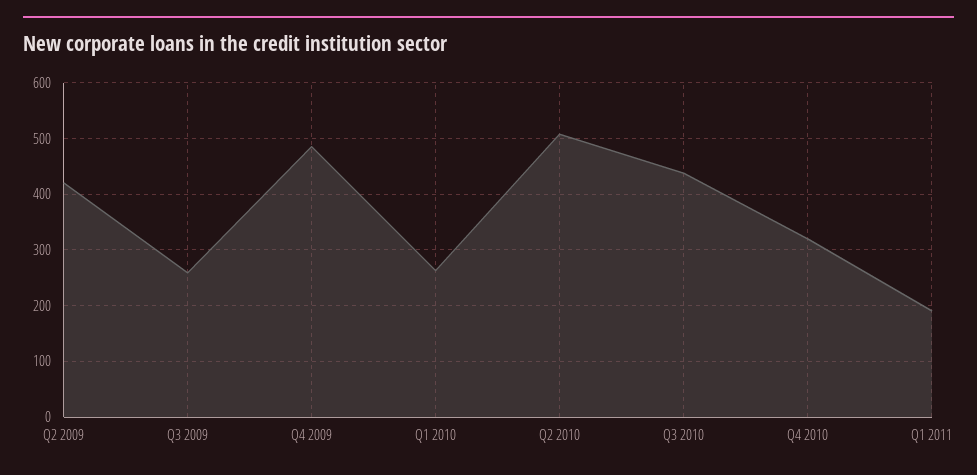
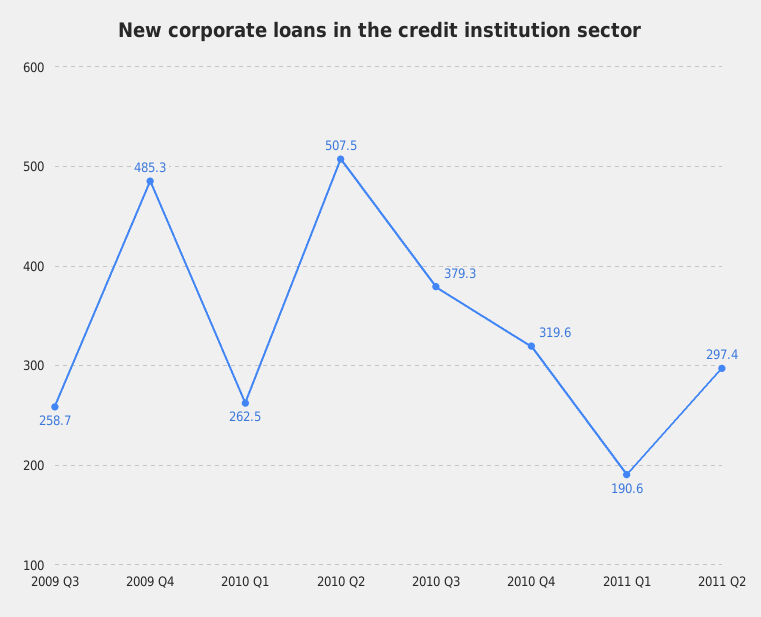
Q2 2009: 420 -> none
Q3 2010: 440 -> 379.3
2011 Q2: none -> 297.4

